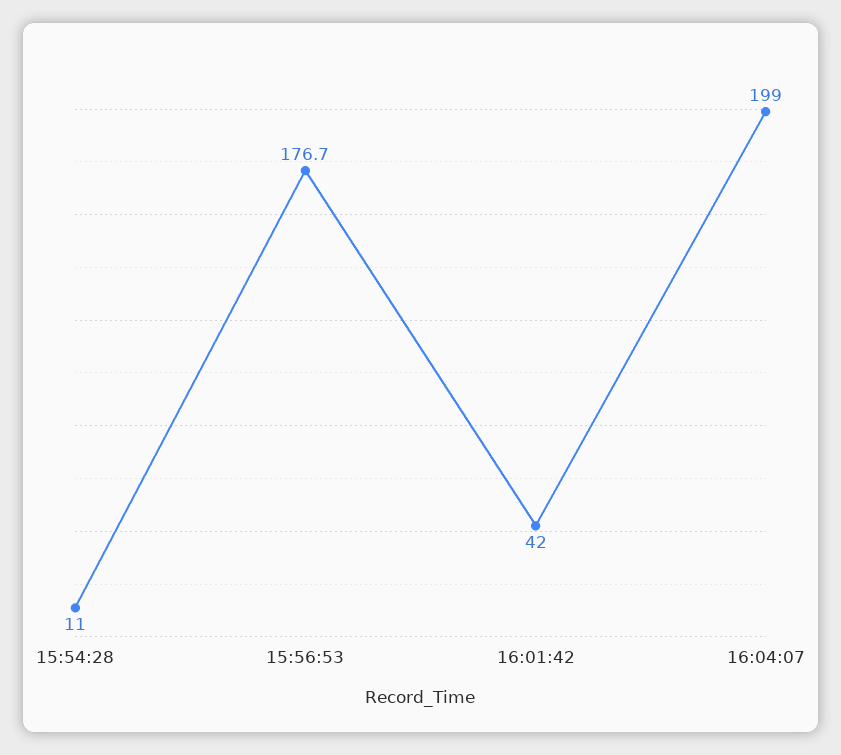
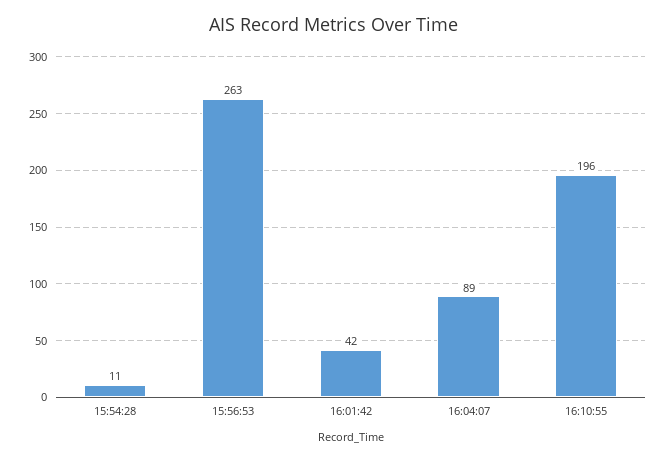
15:56:53: 176.7 -> 263
16:04:07: 199 -> 89
16:10:55: none -> 196

